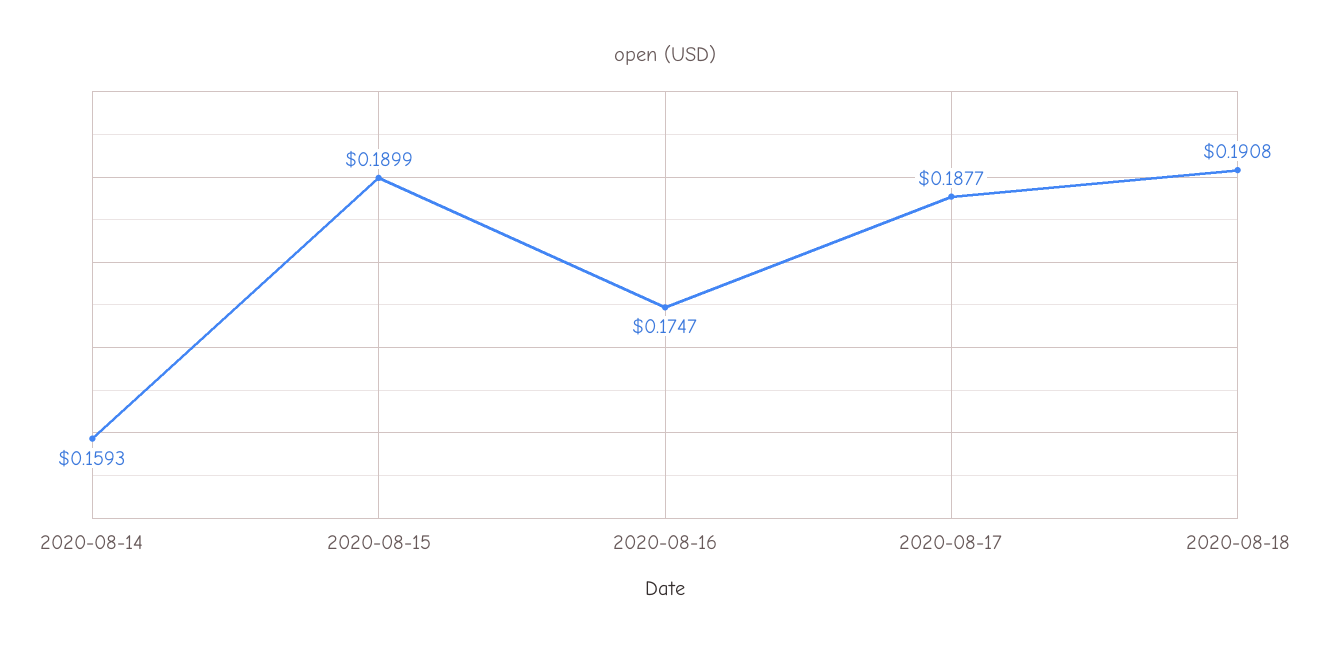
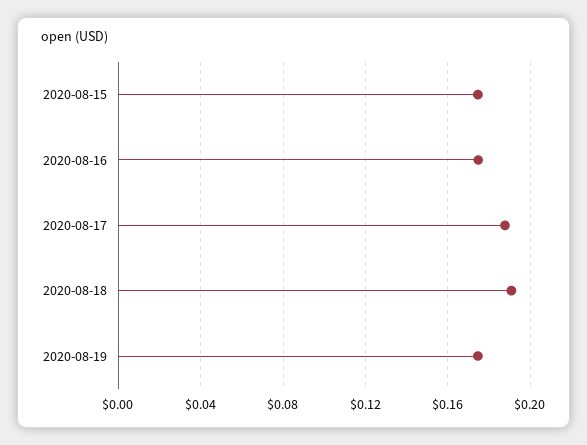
2020-08-14: 0.1593 -> none
2020-08-15: 0.1899 -> 0.175
2020-08-19: none -> 0.175

